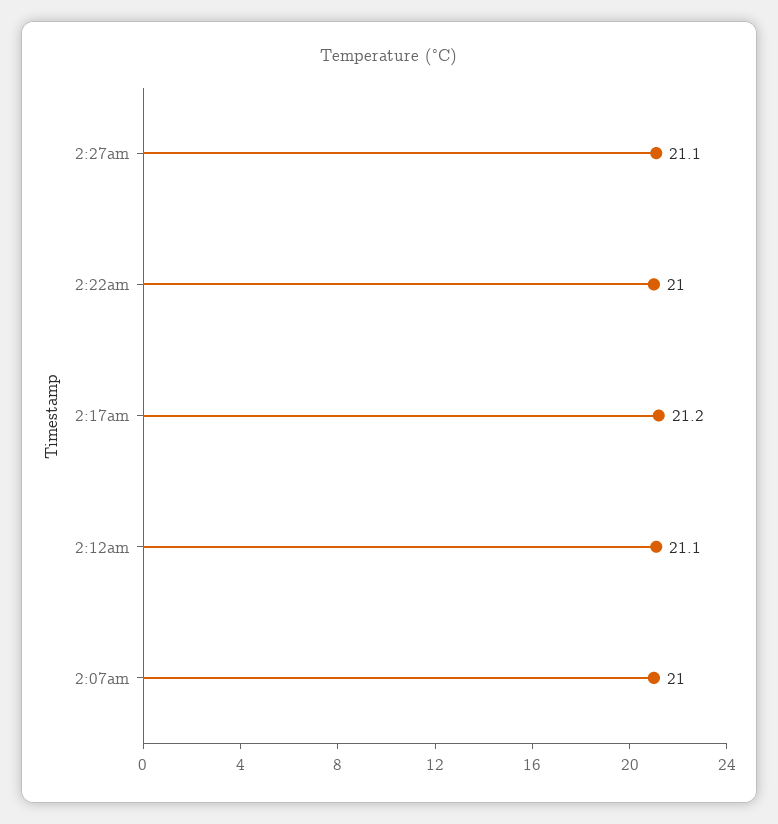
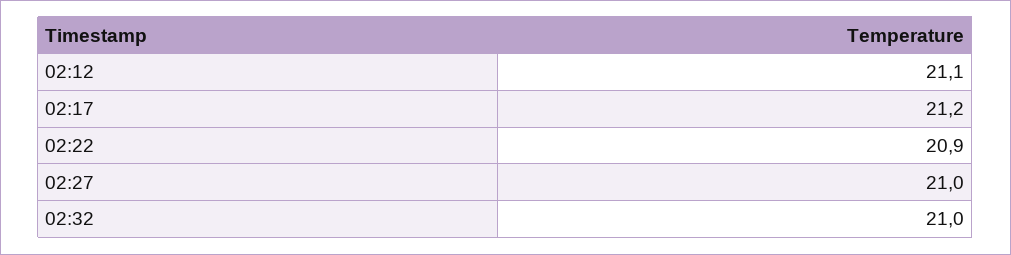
2:27am: 21.1 -> 21
2:22am: 21 -> 20.9
2:07am: 21 -> none
02:32: none -> 21

